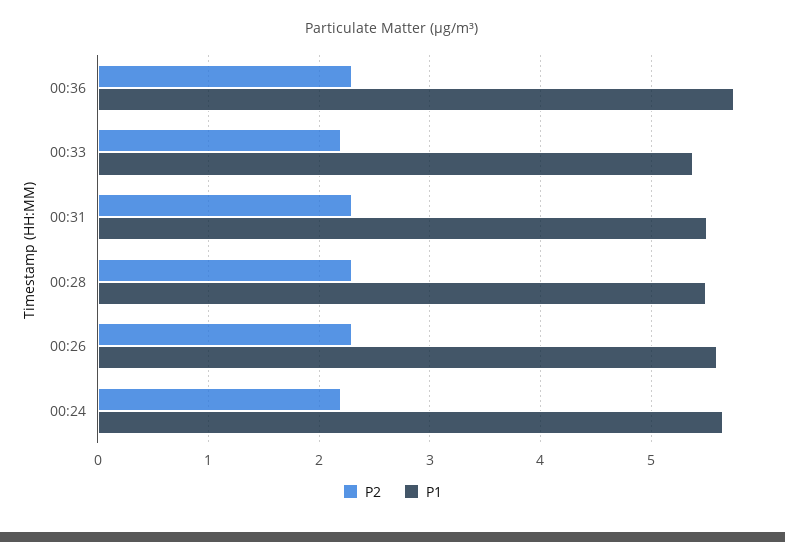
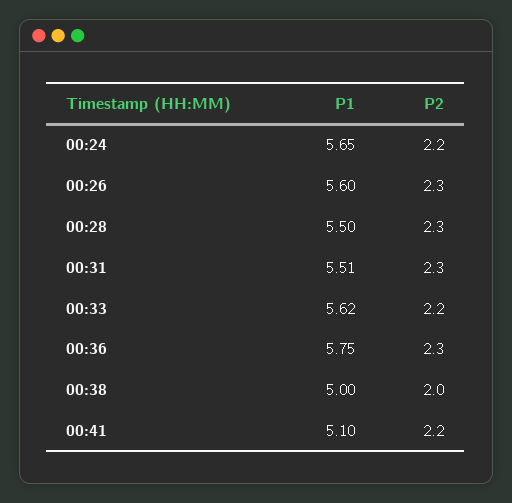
P1, 00:33: 5.4 -> 5.62
P1, 00:38: none -> 5
P2, 00:38: none -> 2
P1, 00:41: none -> 5.1
P2, 00:41: none -> 2.2

